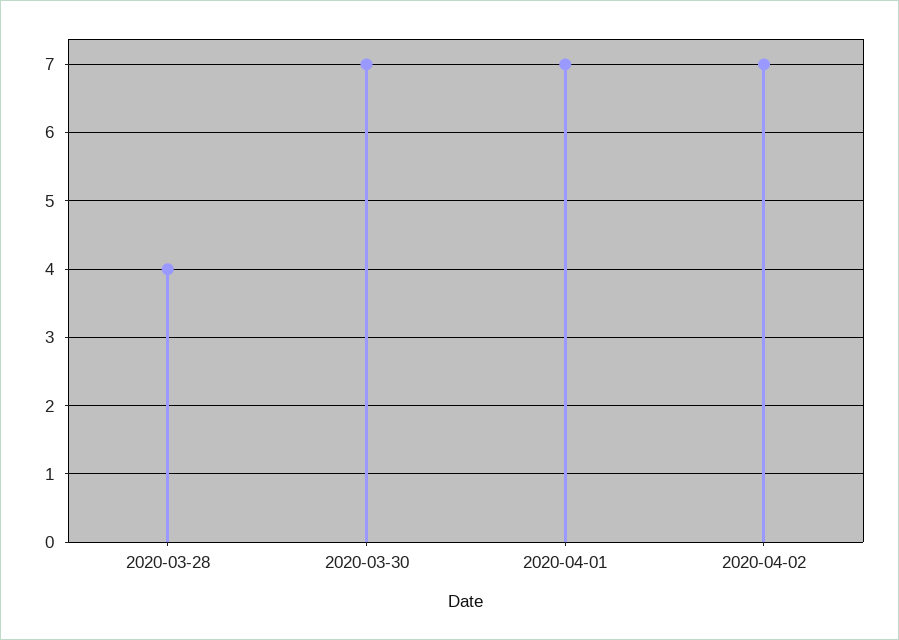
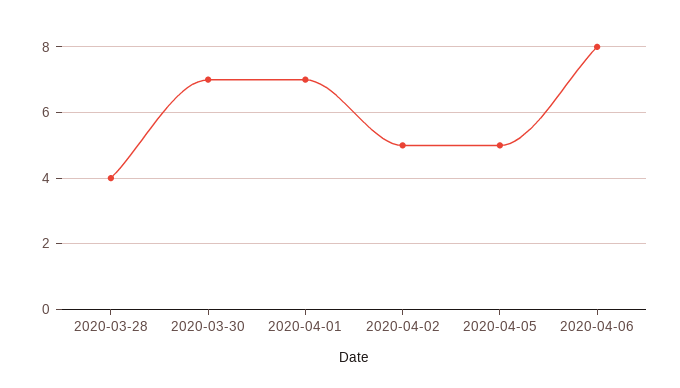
2020-04-02: 7 -> 5
2020-04-05: none -> 5
2020-04-06: none -> 8

